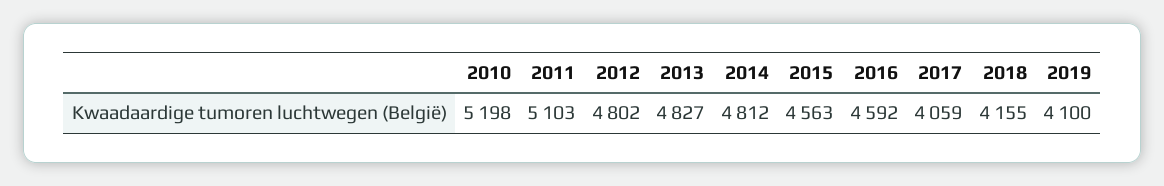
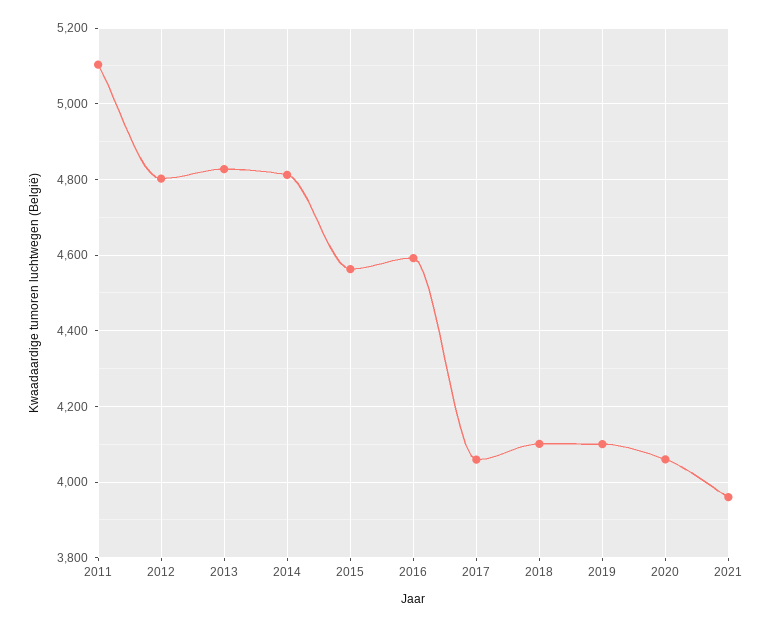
2010: 5198 -> none
2018: 4155 -> 4100
2020: none -> 4060
2021: none -> 3960

